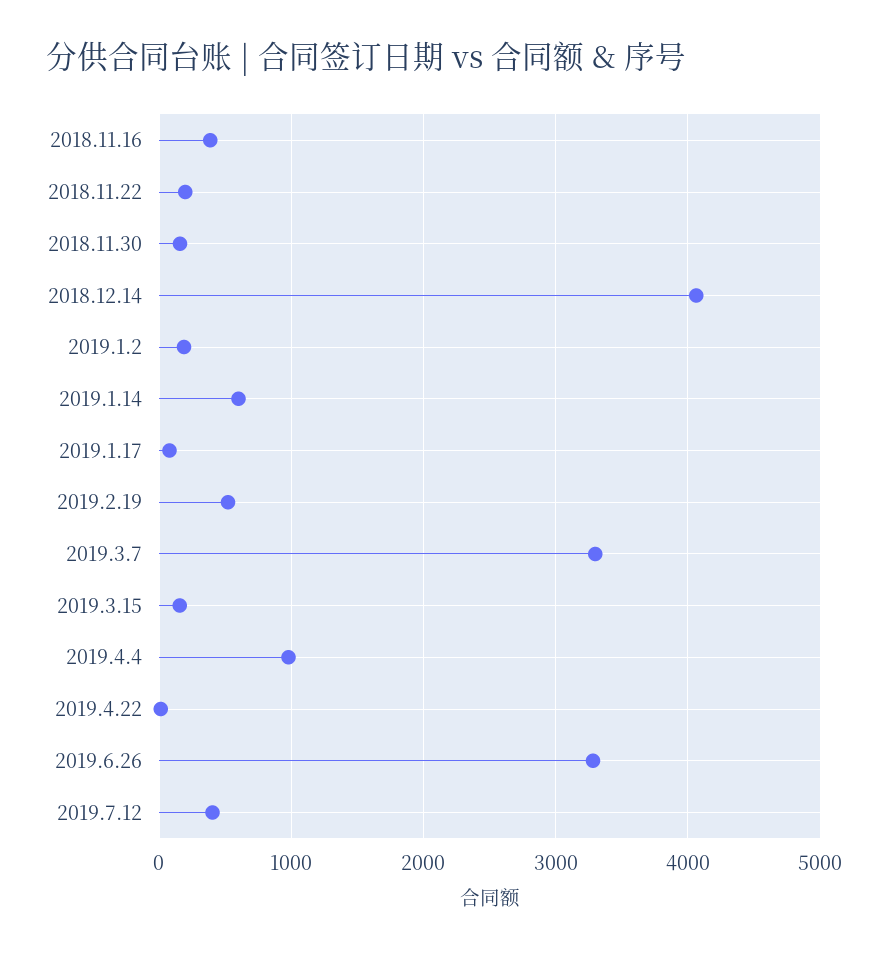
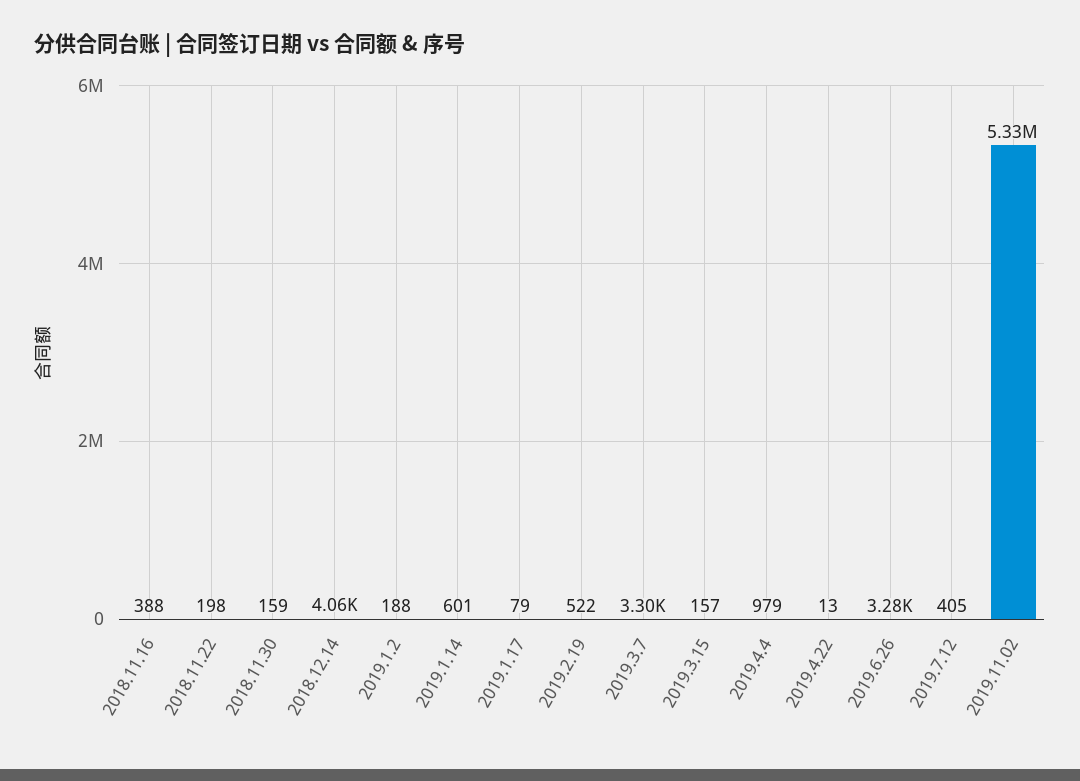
2019.11.02: none -> 5330000

